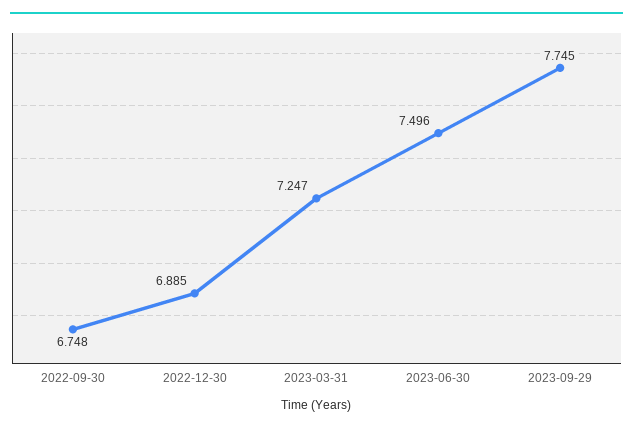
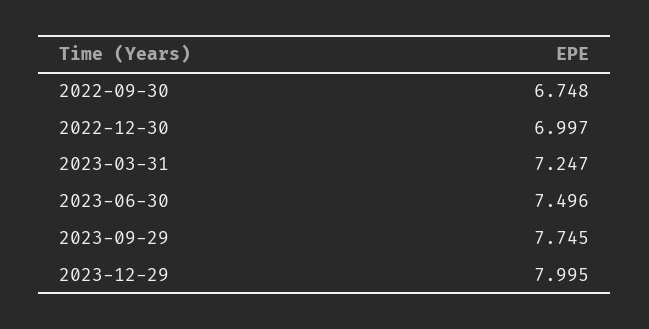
2022-12-30: 6.885 -> 6.997
2023-12-29: none -> 7.995

